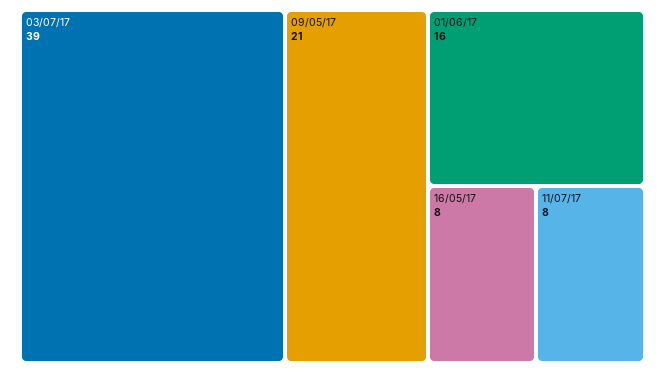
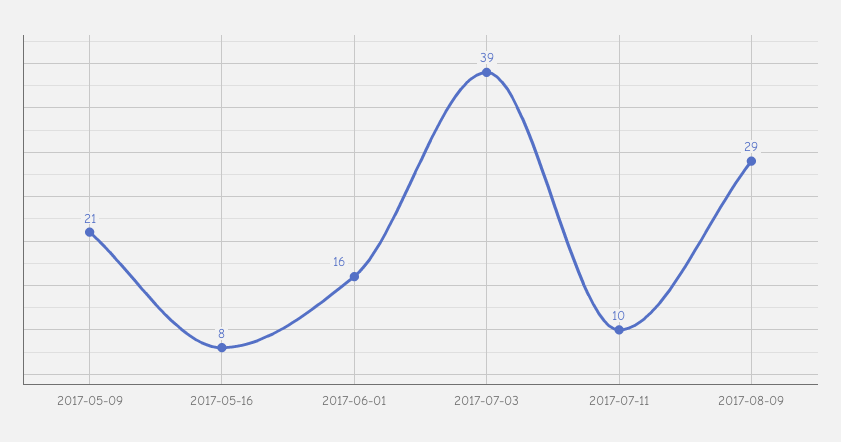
11/07/17: 8 -> 10
2017-08-09: none -> 29

